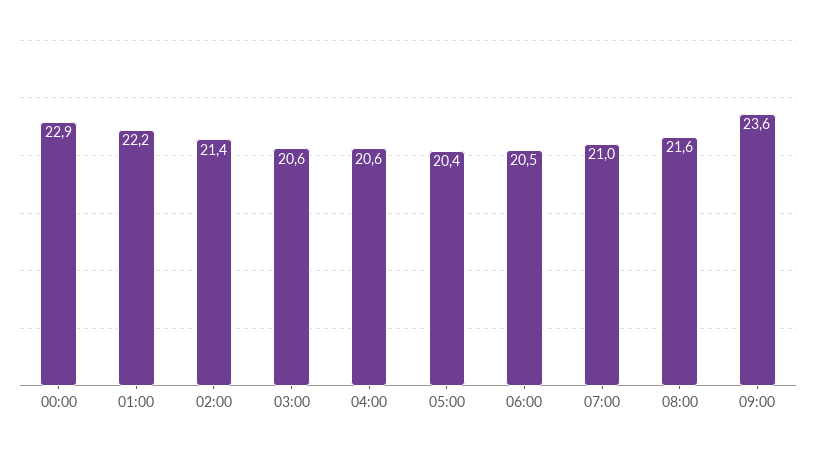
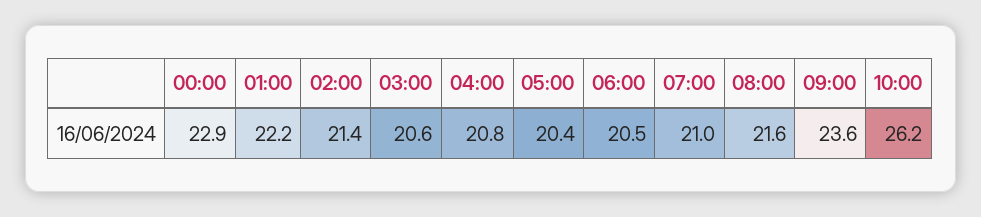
04:00: 20.6 -> 20.8
10:00: none -> 26.2

